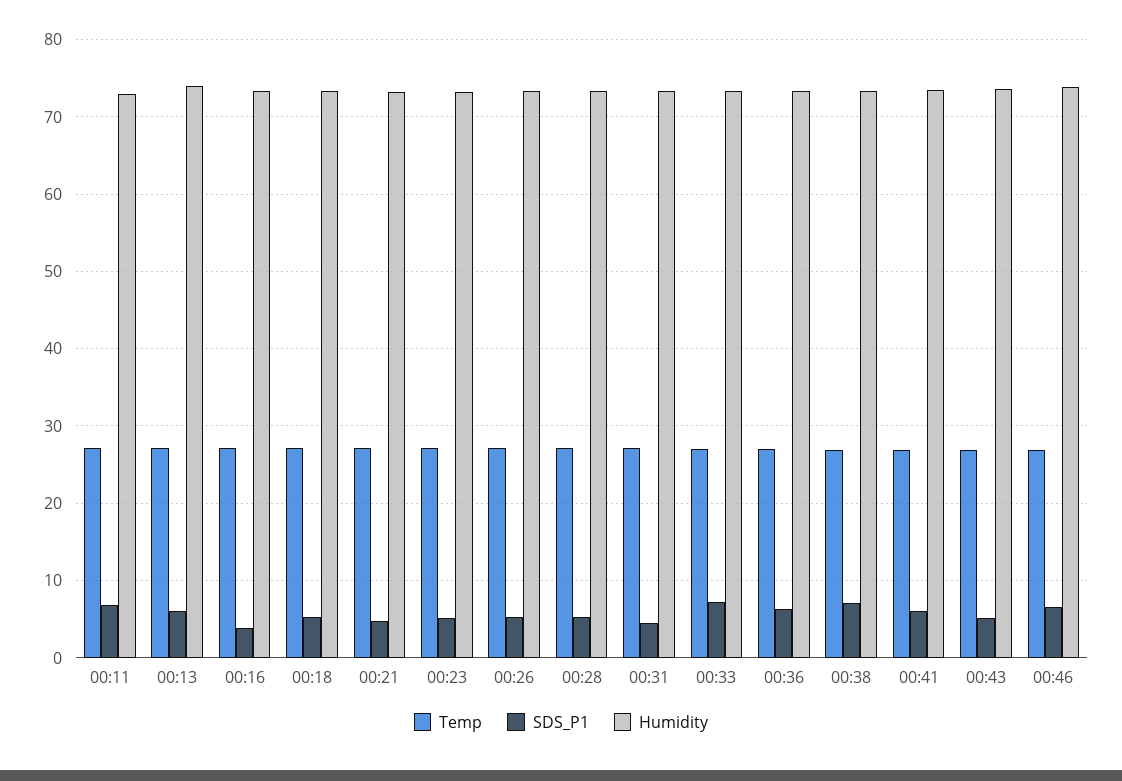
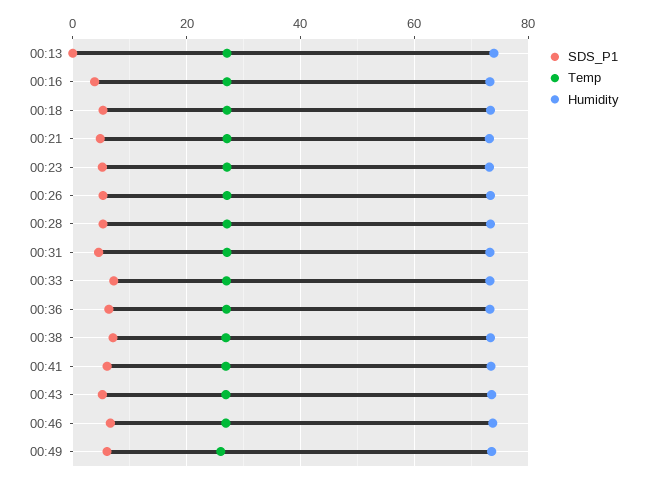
Temp, 00:11: 27 -> none
SDS_P1, 00:11: 7 -> none
Humidity, 00:11: 73 -> none
SDS_P1, 00:13: 6 -> 0
SDS_P1, 00:49: none -> 6
Temp, 00:49: none -> 26
Humidity, 00:49: none -> 74

